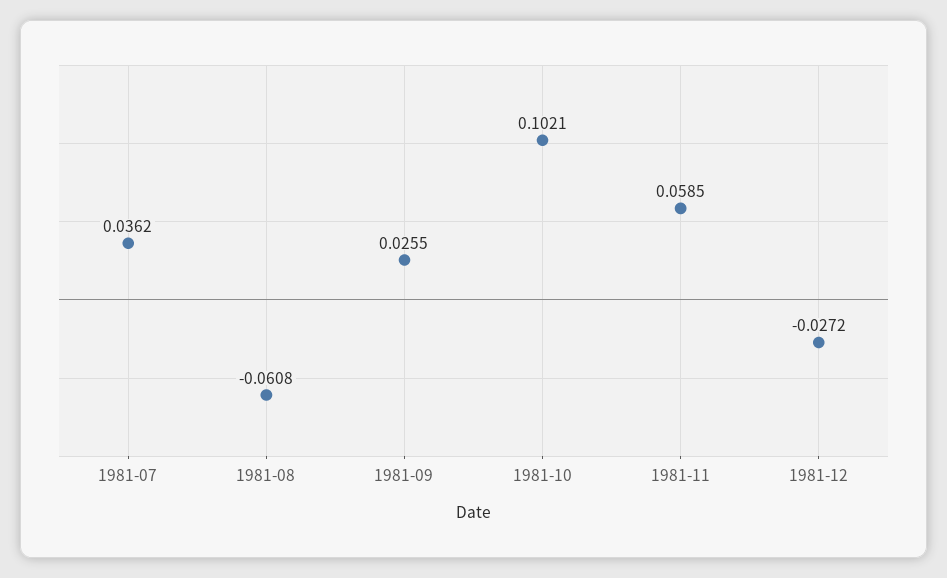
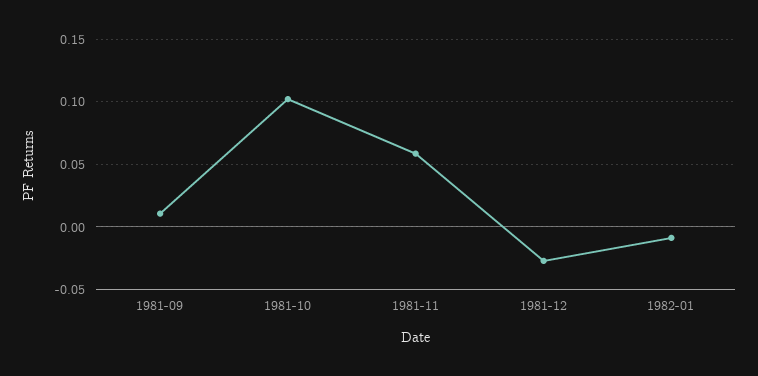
1981-07: 0.0362 -> none
1981-08: -0.0608 -> none
1981-09: 0.0255 -> 0.01
1982-01: none -> -0.01

